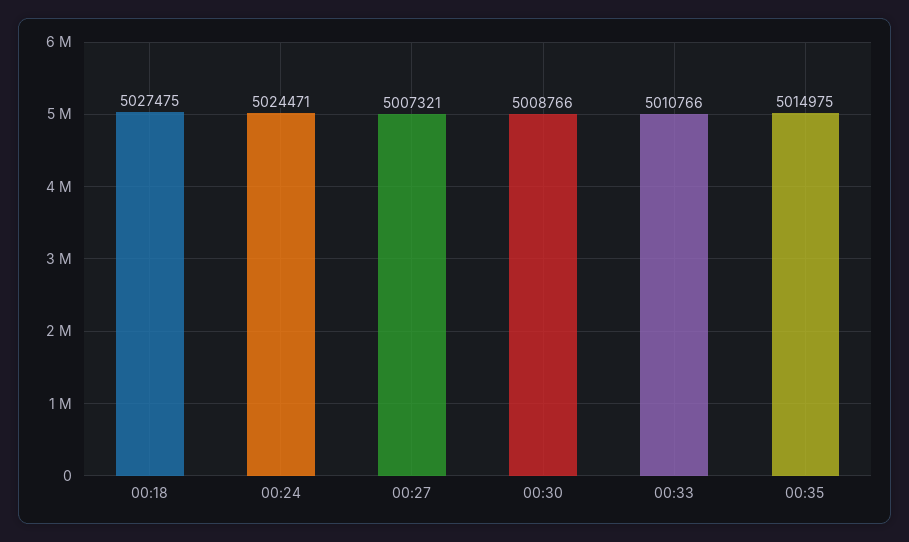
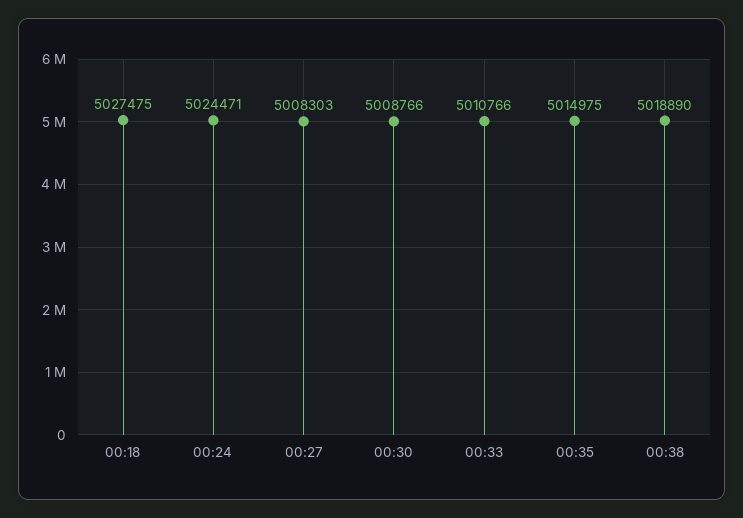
00:27: 5007321 -> 5008303
00:38: none -> 5018890

